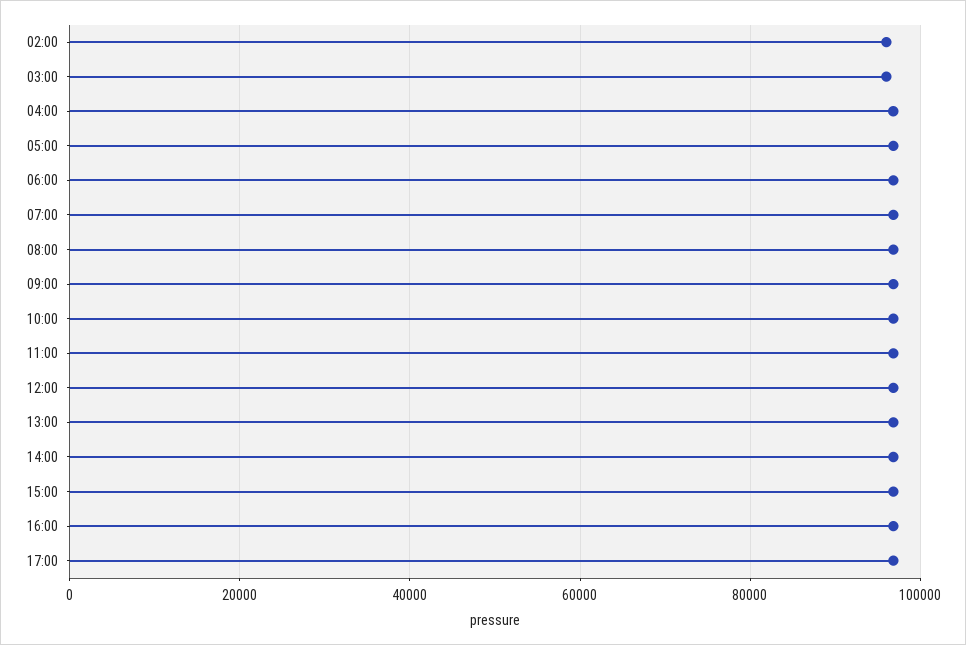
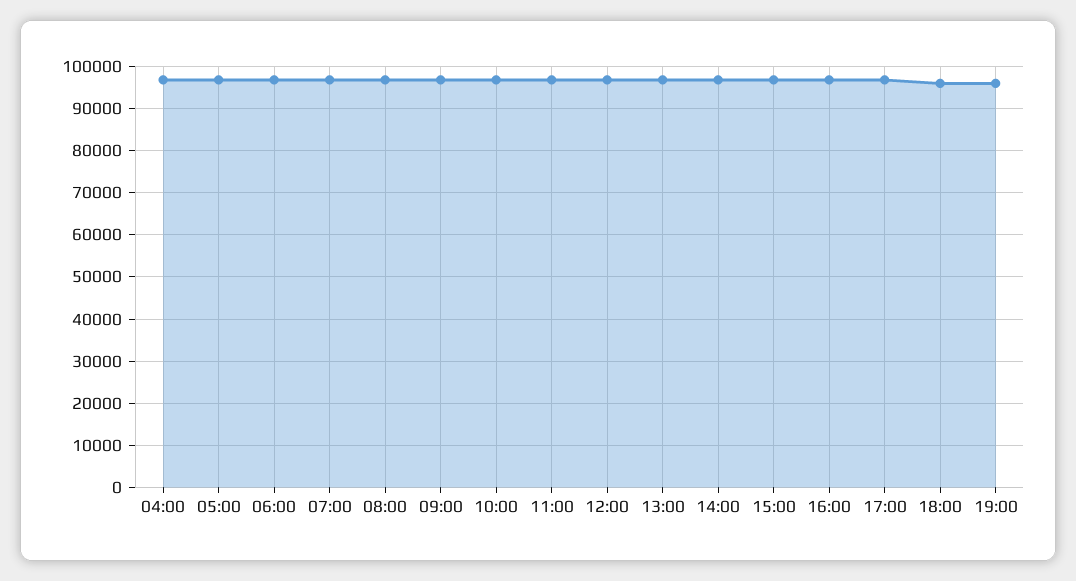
02:00: 96000 -> none
03:00: 96000 -> none
18:00: none -> 96000
19:00: none -> 96000

